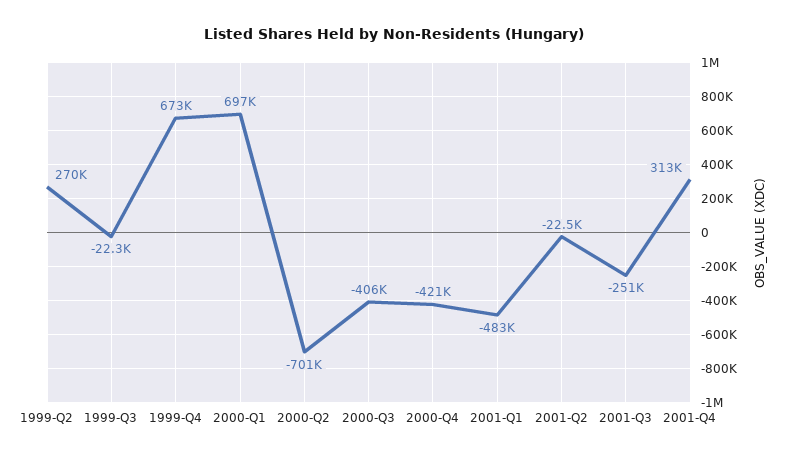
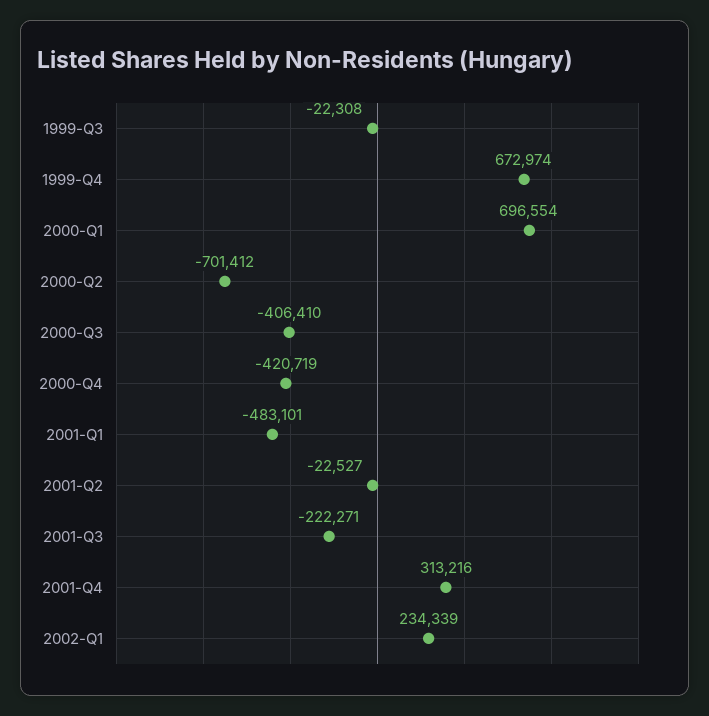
1999-Q2: 270000 -> none
2001-Q3: -251000 -> -222271
2002-Q1: none -> 234339

